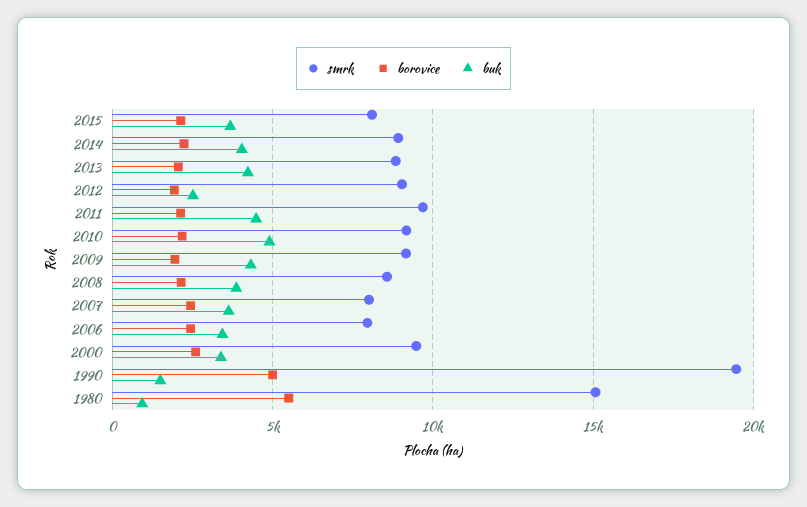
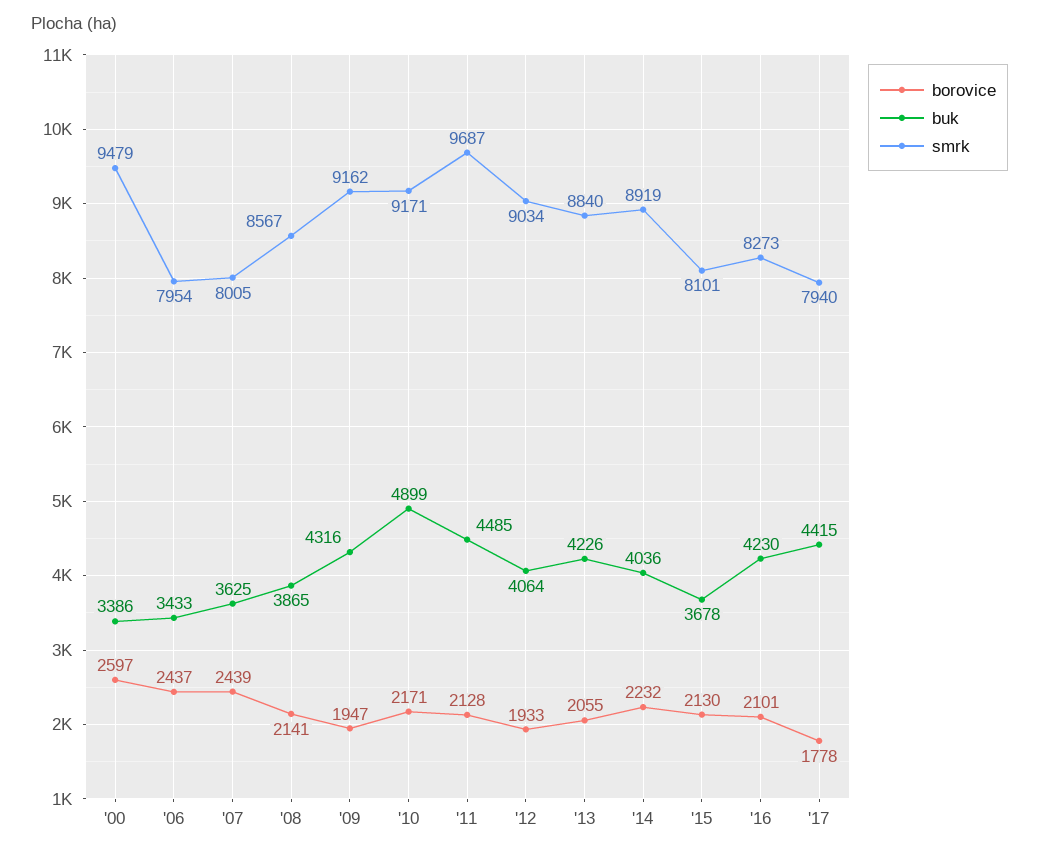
buk, 2012: 2500 -> 4064
smrk, 1990: 19500 -> none
borovice, 1990: 5000 -> none
buk, 1990: 1500 -> none
smrk, 1980: 15000 -> none
borovice, 1980: 5500 -> none
buk, 1980: 1000 -> none
borovice, '16: none -> 2101
buk, '16: none -> 4230
smrk, '16: none -> 8273
borovice, '17: none -> 1778
buk, '17: none -> 4415
smrk, '17: none -> 7940

